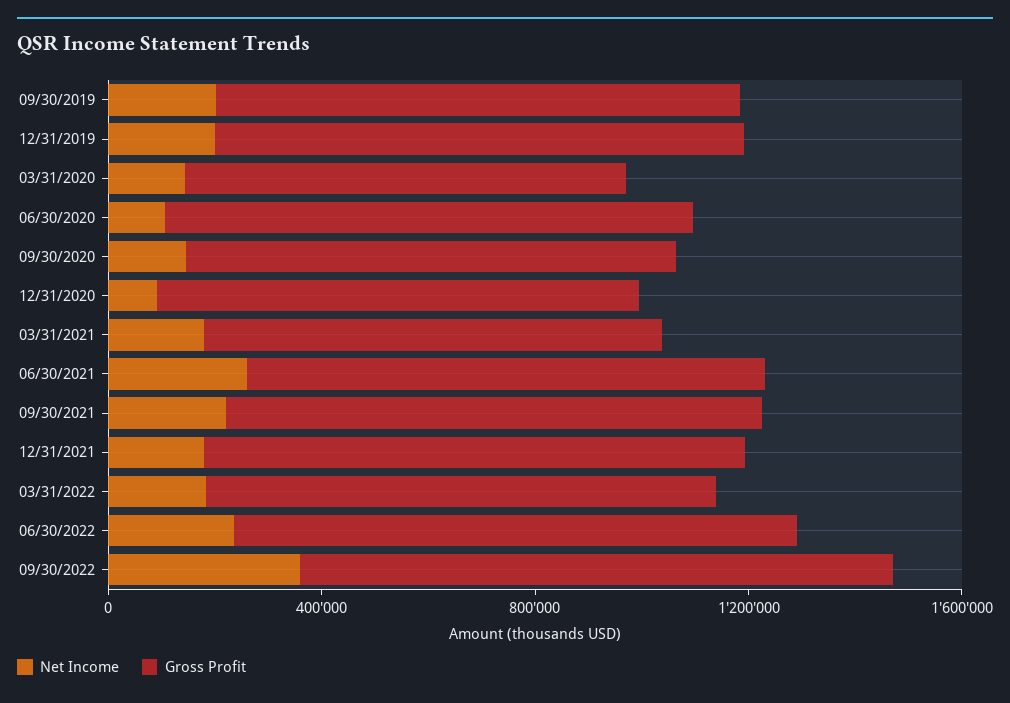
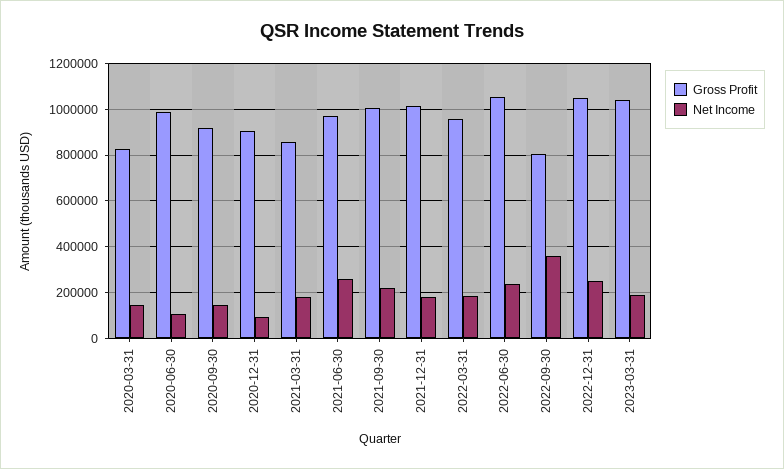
Net Income, 09/30/2019: 200000 -> none
Gross Profit, 09/30/2019: 1000000 -> none
Net Income, 12/31/2019: 200000 -> none
Gross Profit, 12/31/2019: 1000000 -> none
Gross Profit, 09/30/2022: 1100000 -> 800000
Gross Profit, 2022-12-31: none -> 1050000
Net Income, 2022-12-31: none -> 250000
Gross Profit, 2023-03-31: none -> 1050000
Net Income, 2023-03-31: none -> 200000

